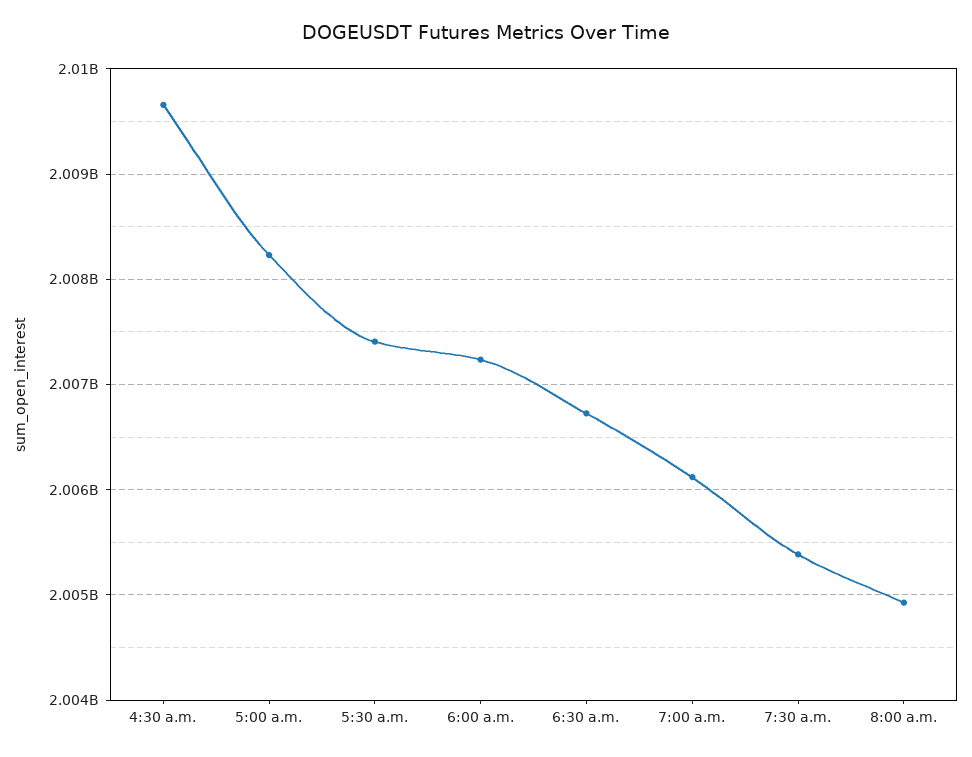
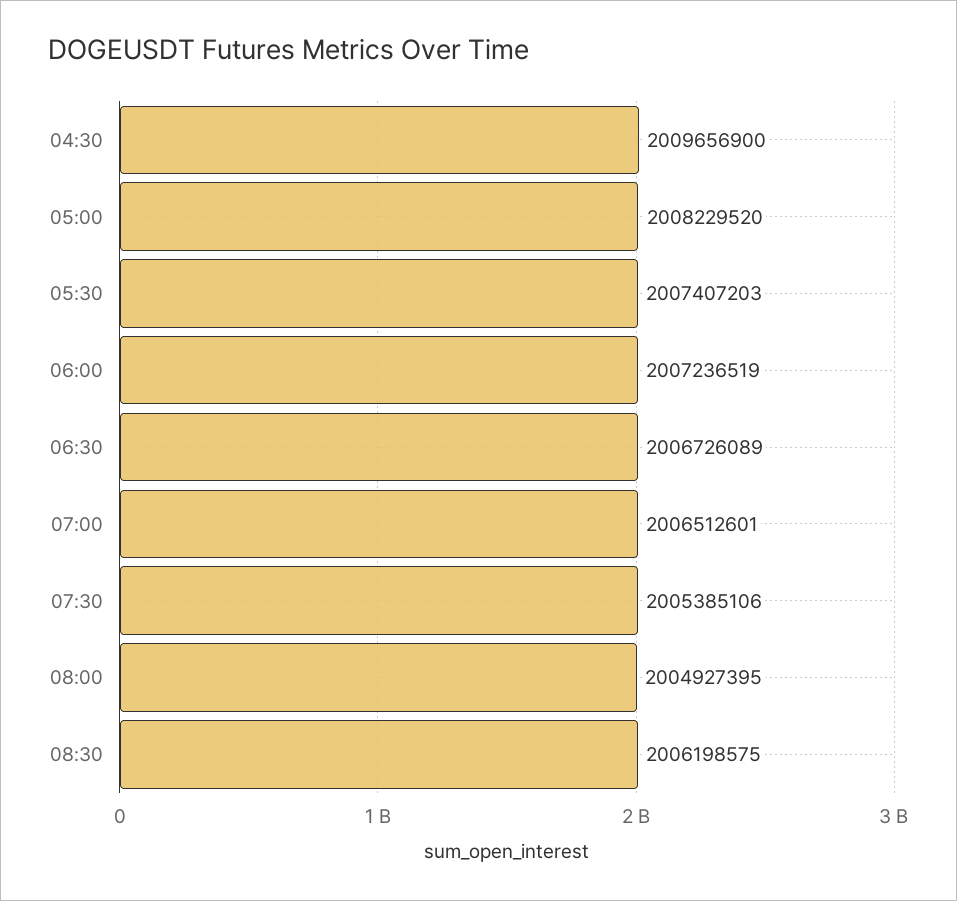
7:00 a.m.: 2006100000 -> 2006512601
08:30: none -> 2006198575

